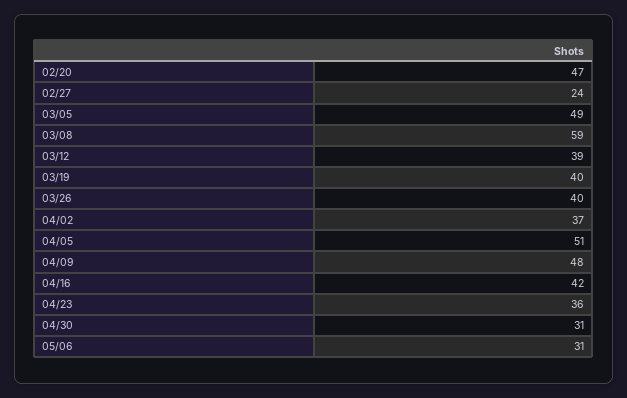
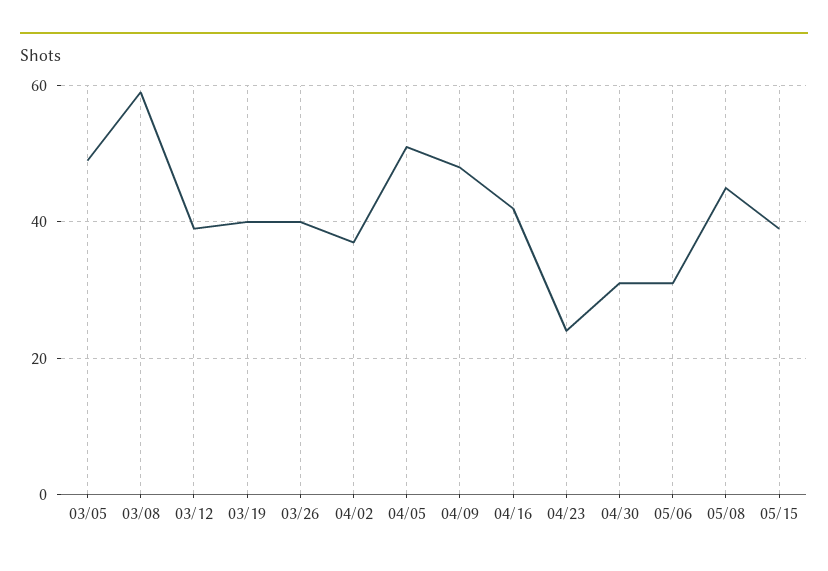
02/20: 47 -> none
02/27: 24 -> none
04/23: 36 -> 25
05/08: none -> 45
05/15: none -> 40

